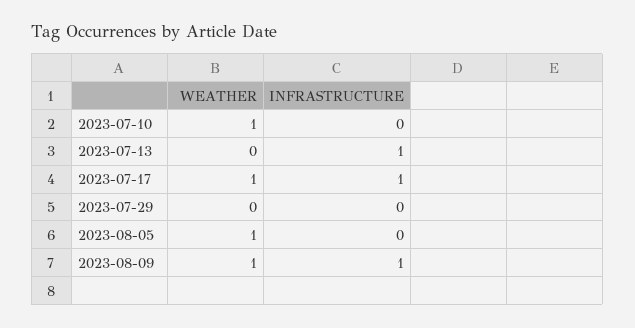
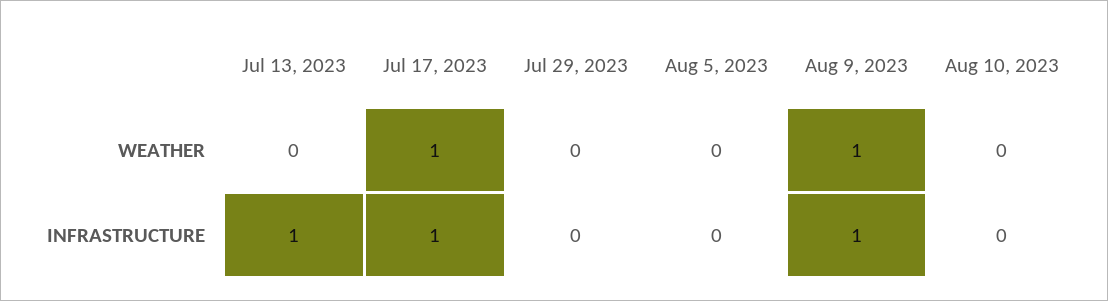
WEATHER, 2023-07-10: 1 -> none
INFRASTRUCTURE, 2023-07-10: 0 -> none
WEATHER, 2023-08-05: 1 -> 0
WEATHER, Aug 10, 2023: none -> 0
INFRASTRUCTURE, Aug 10, 2023: none -> 0

